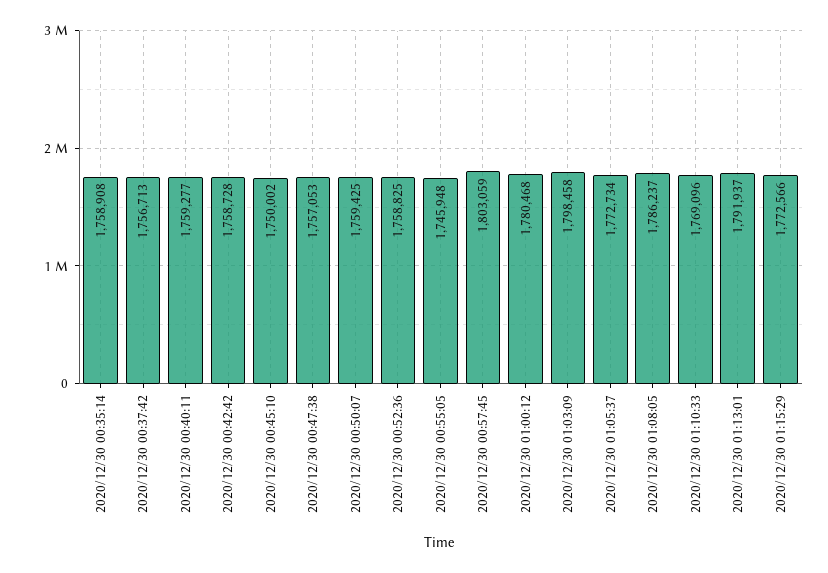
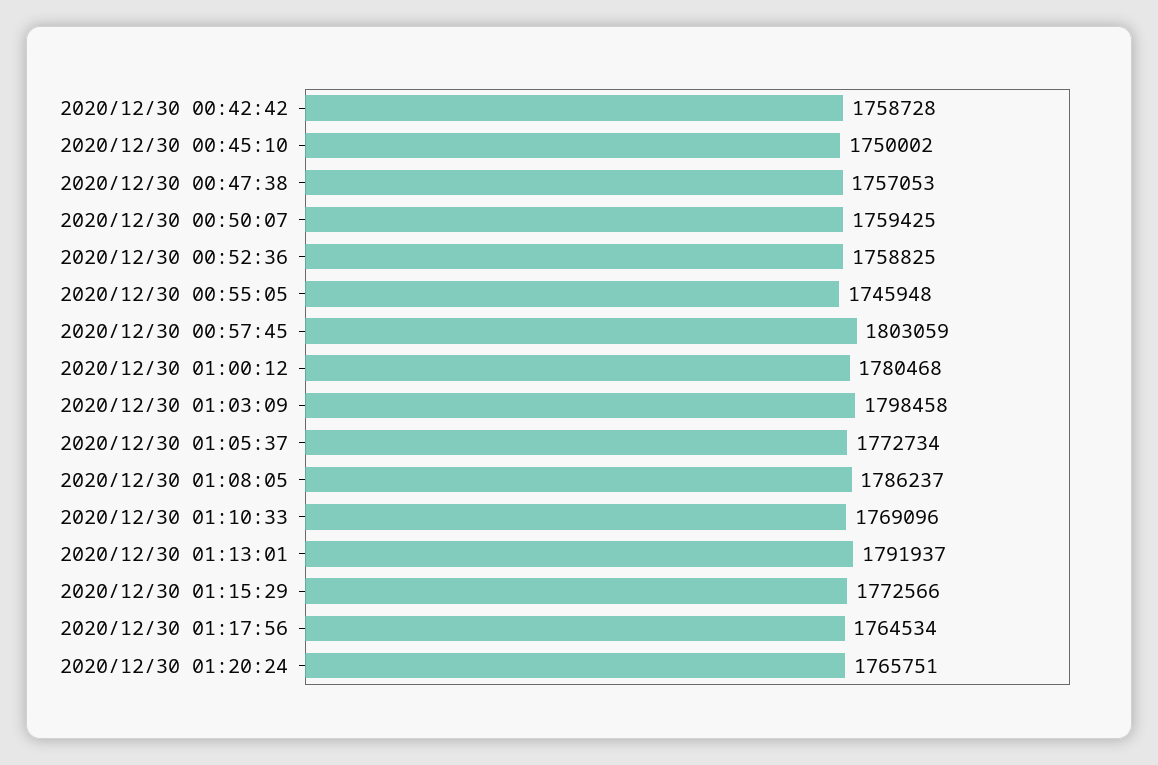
2020/12/30 00:35:14: 1758908 -> none
2020/12/30 00:37:42: 1756713 -> none
2020/12/30 00:40:11: 1759277 -> none
2020/12/30 01:17:56: none -> 1764534
2020/12/30 01:20:24: none -> 1765751

